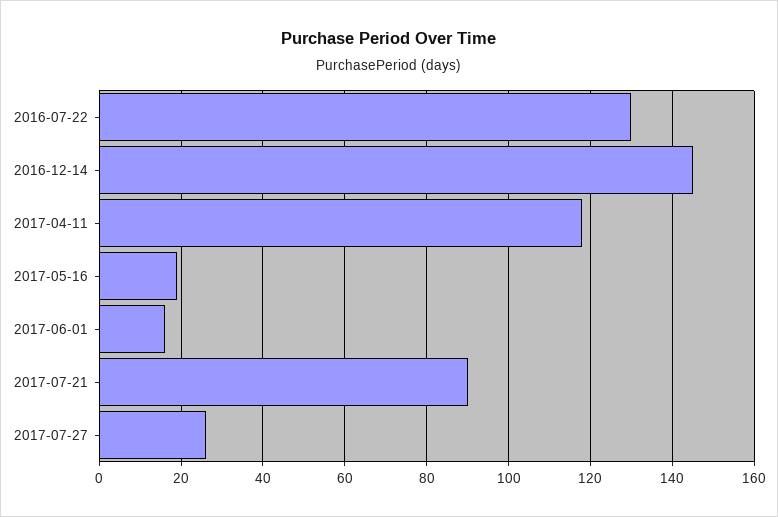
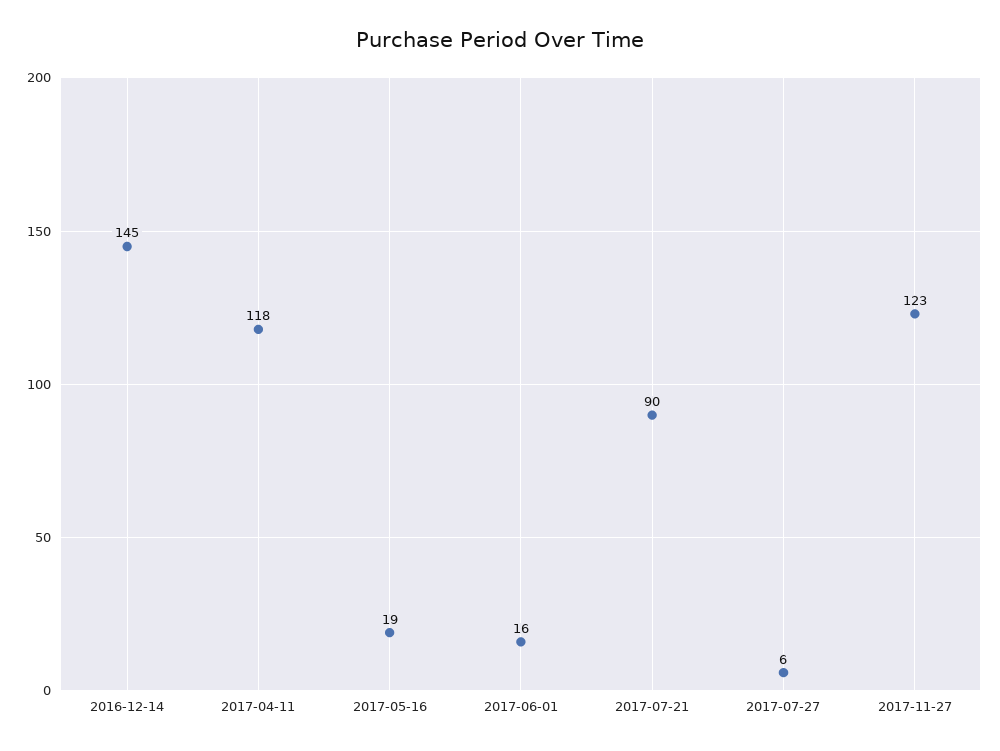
2016-07-22: 130 -> none
2017-07-27: 25 -> 6
2017-11-27: none -> 123

